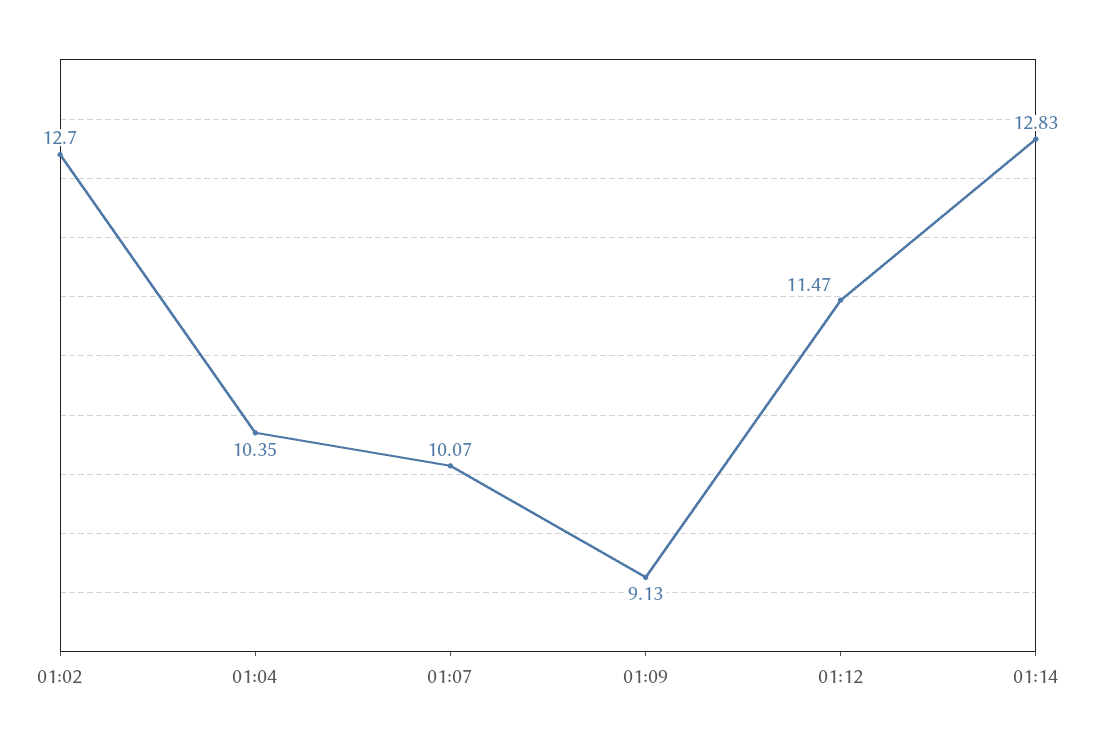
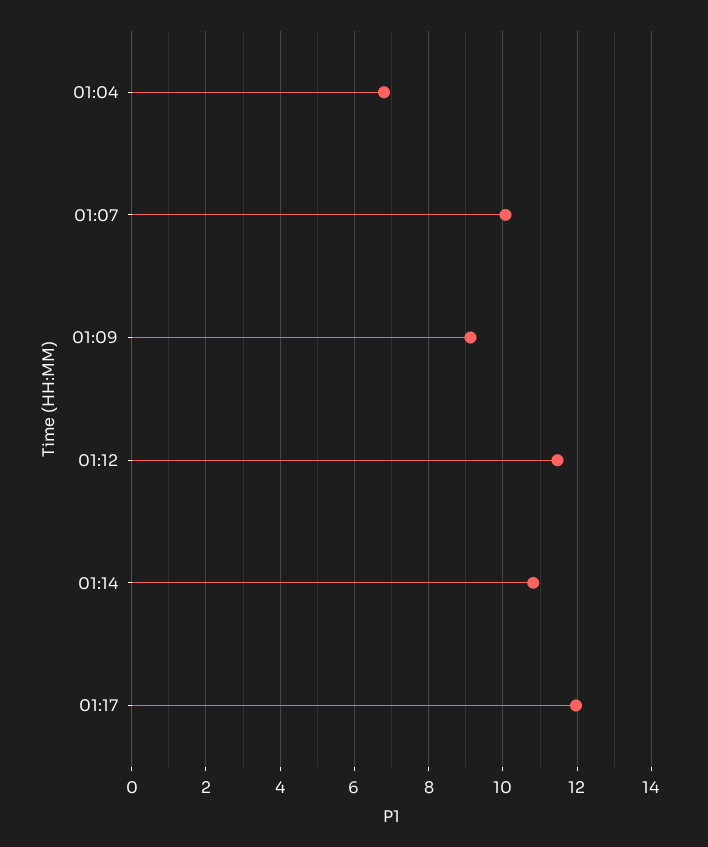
01:02: 12.7 -> none
01:04: 10.35 -> 6.8
01:14: 12.83 -> 10.8
01:17: none -> 12

